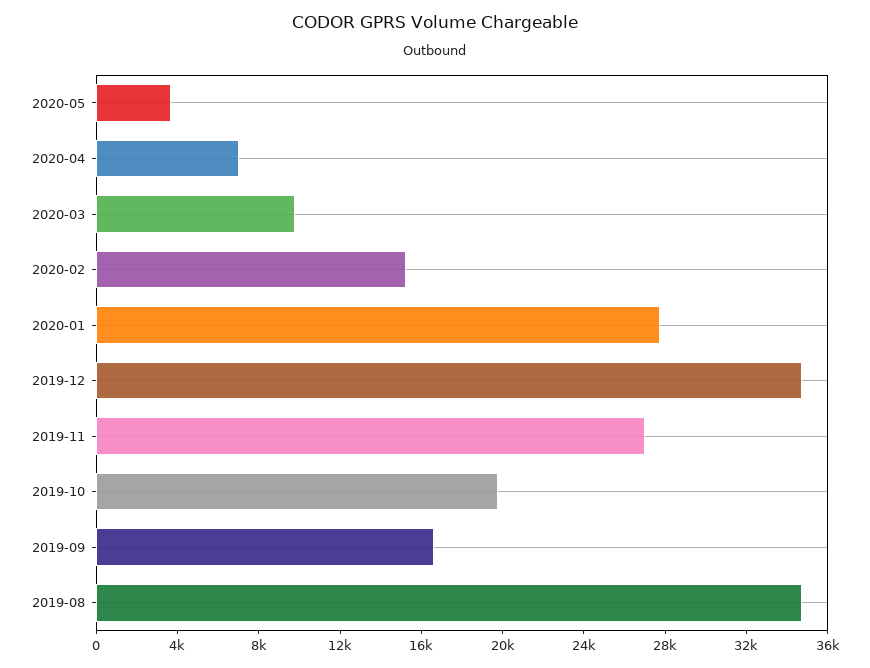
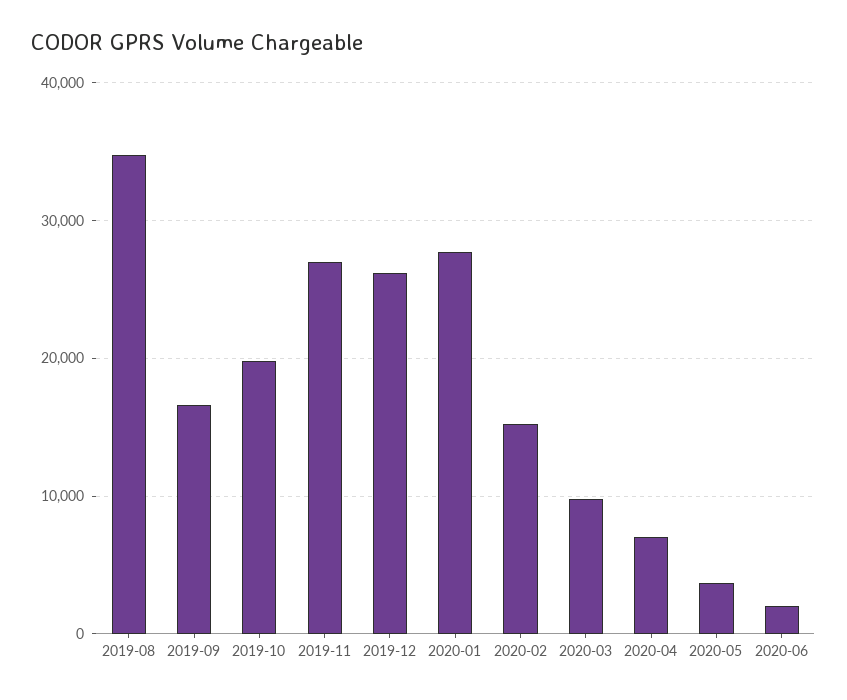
2019-12: 35000 -> 26000
2020-06: none -> 2000

